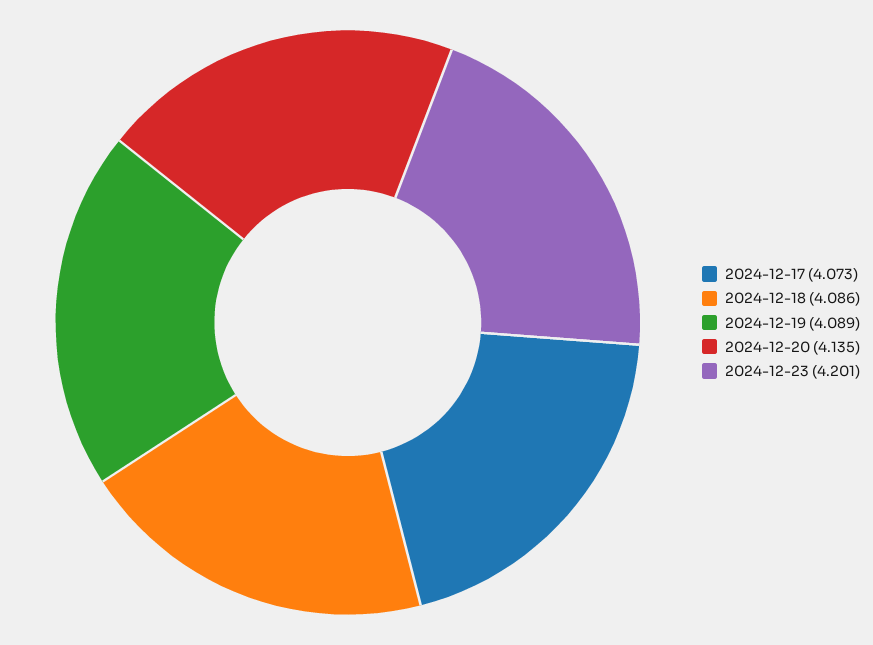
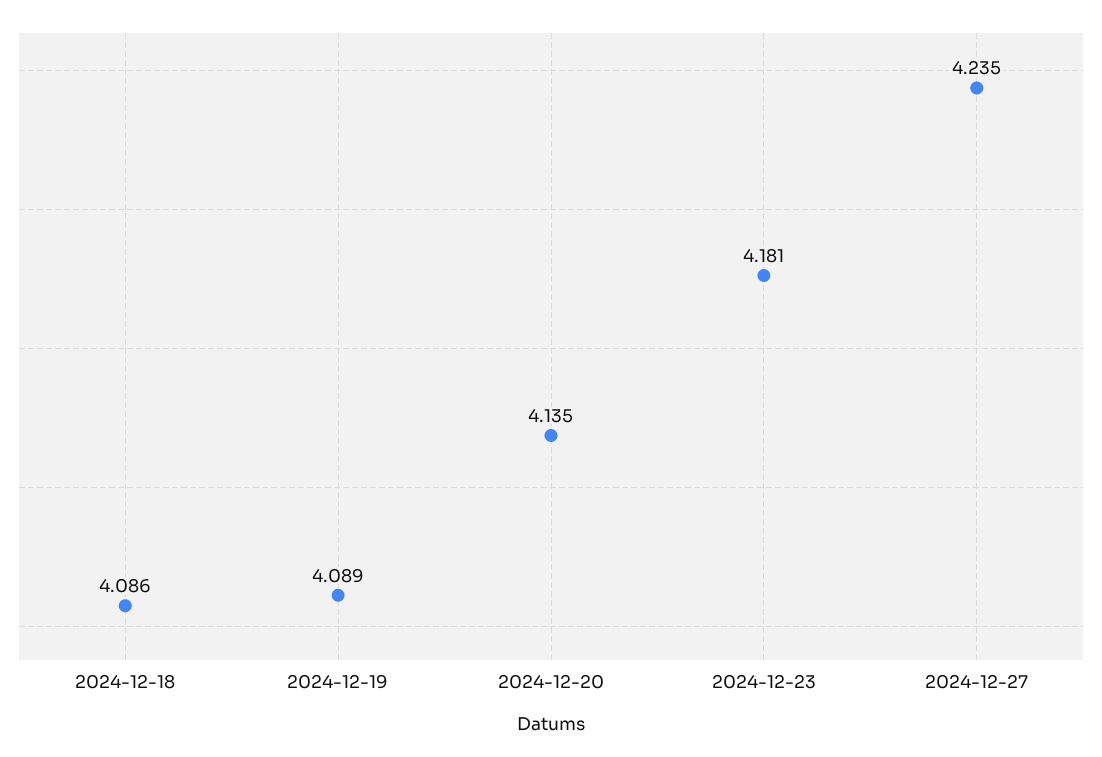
2024-12-17: 4.073 -> none
2024-12-23: 4.201 -> 4.181
2024-12-27: none -> 4.235

